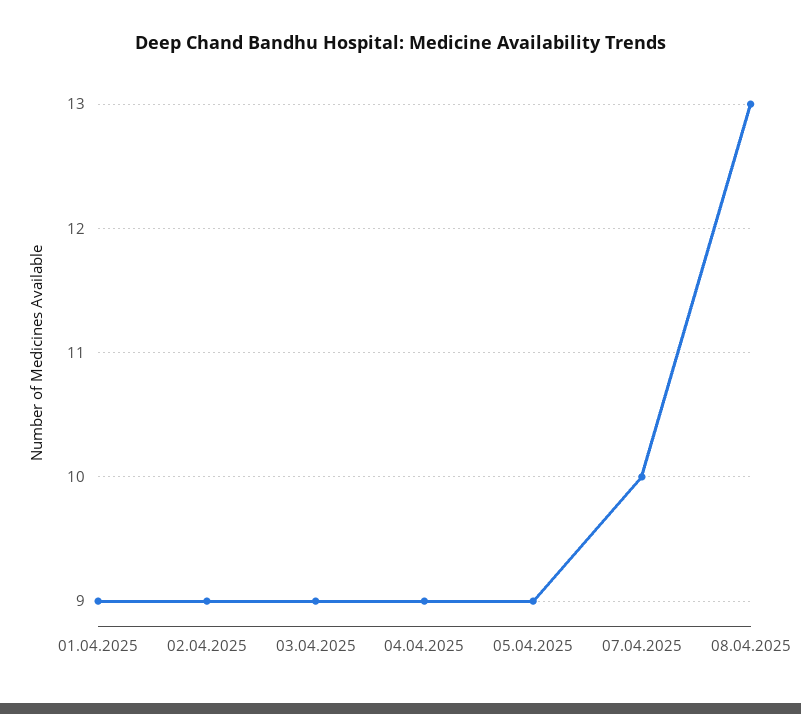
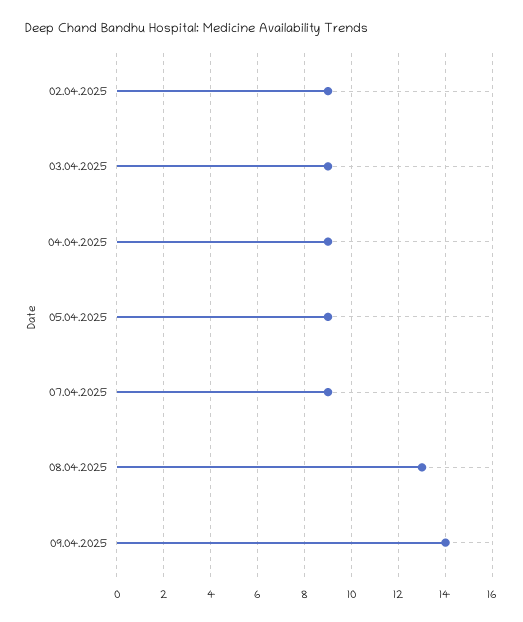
01.04.2025: 9 -> none
07.04.2025: 10 -> 9
09.04.2025: none -> 14

